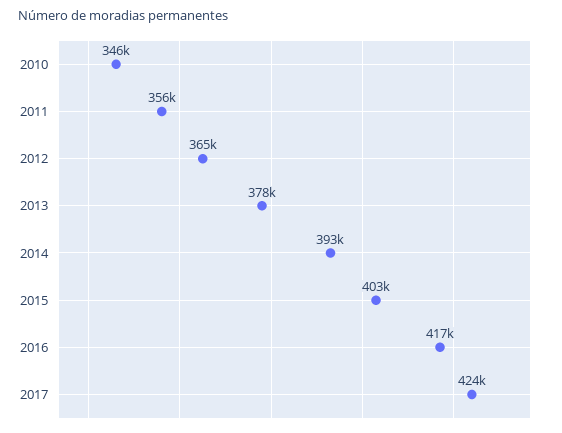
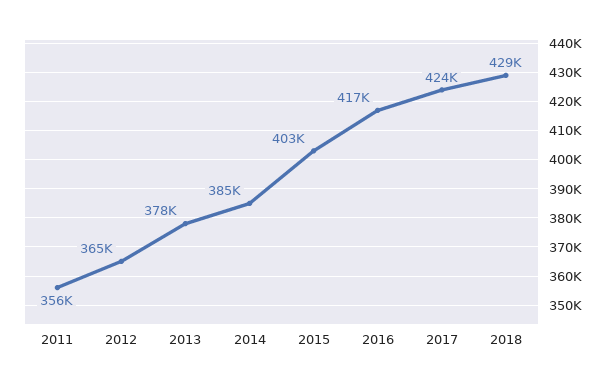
2010: 346000 -> none
2014: 393000 -> 385000
2018: none -> 429000

